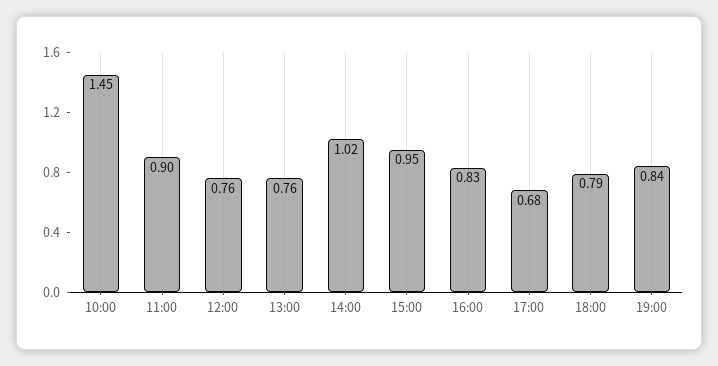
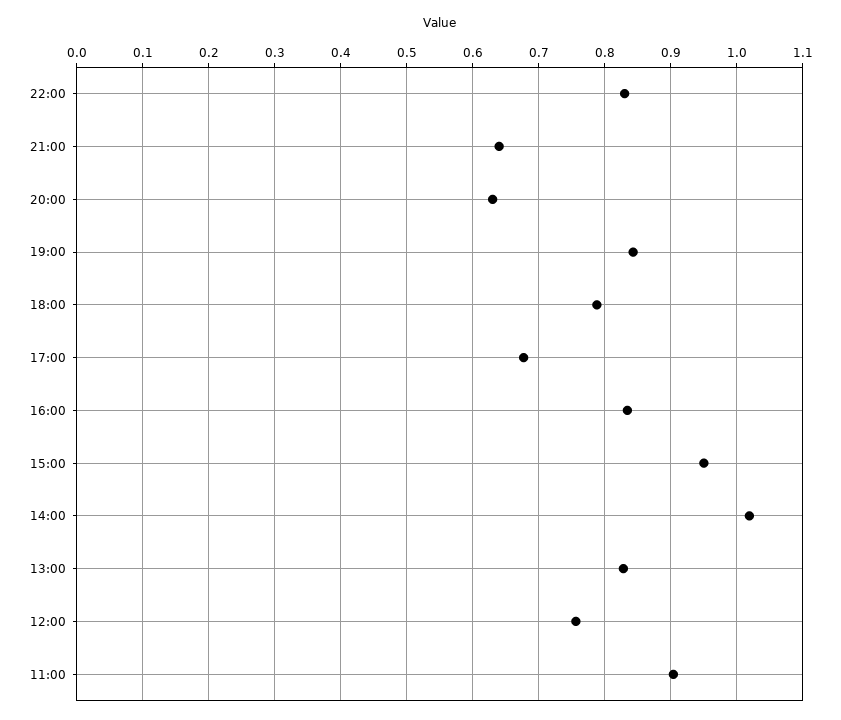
10:00: 1.45 -> none
13:00: 0.76 -> 0.83
22:00: none -> 0.83
21:00: none -> 0.64
20:00: none -> 0.63

